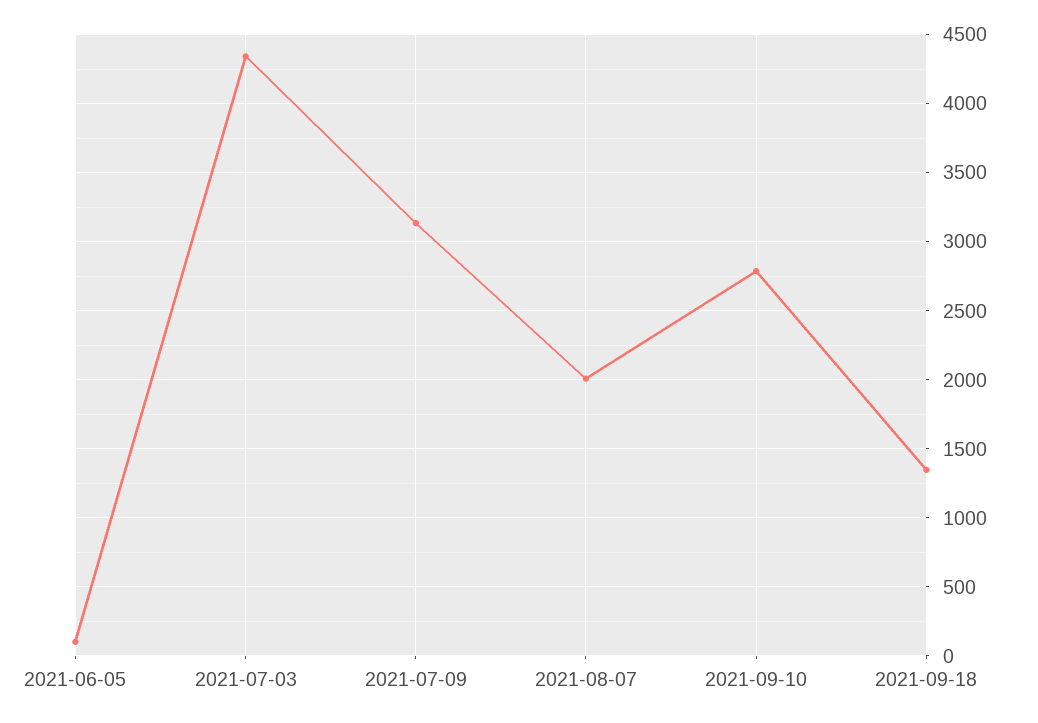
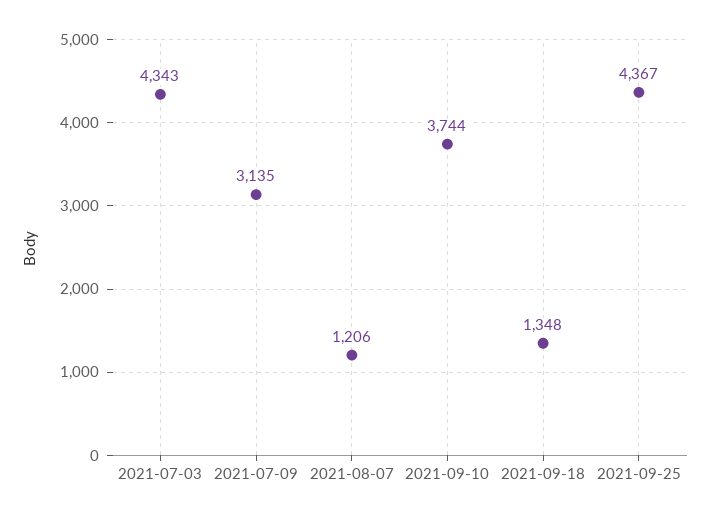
2021-06-05: 100 -> none
2021-08-07: 2000 -> 1206
2021-09-10: 2800 -> 3744
2021-09-25: none -> 4367

